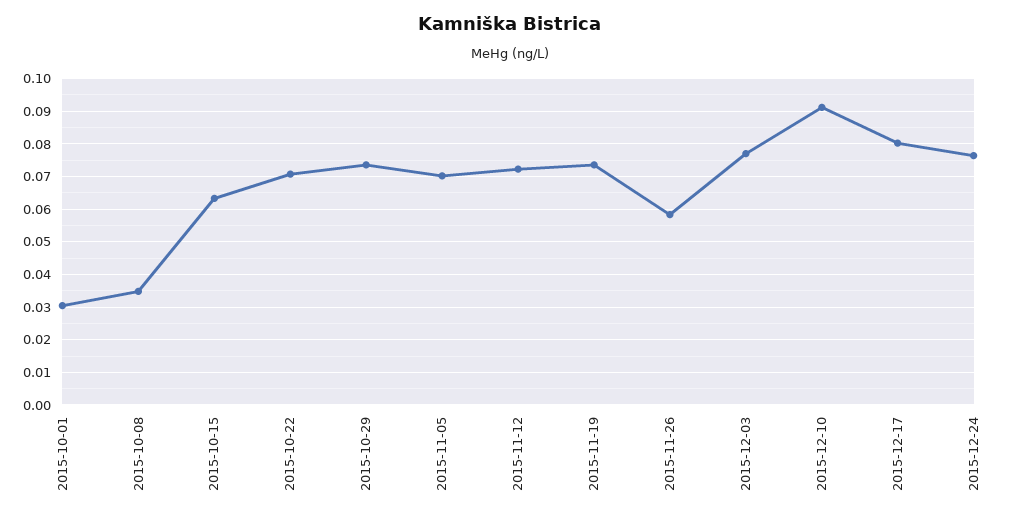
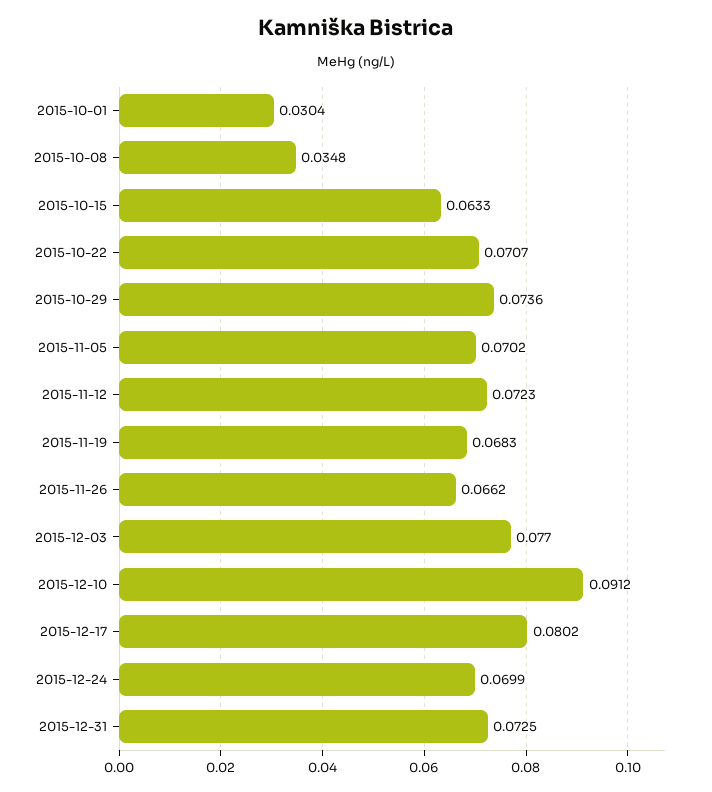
2015-11-19: 0.074 -> 0.0683
2015-11-26: 0.058 -> 0.0662
2015-12-24: 0.076 -> 0.0699
2015-12-31: none -> 0.0725

